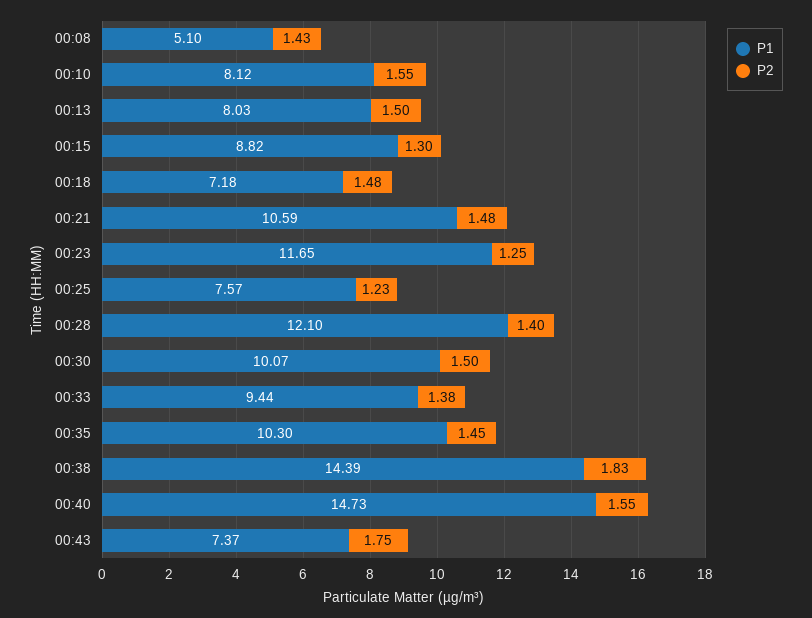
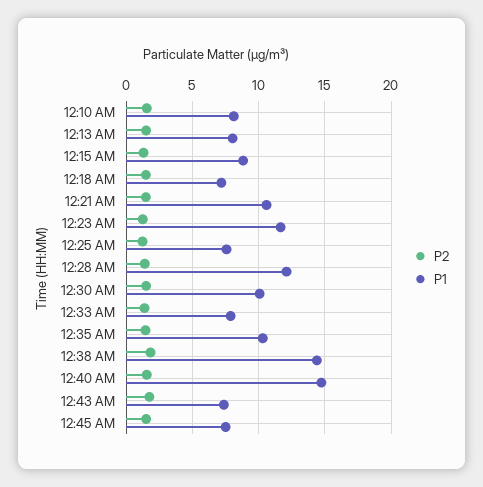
P1, 00:08: 5.1 -> none
P2, 00:08: 1.43 -> none
P1, 00:33: 9.44 -> 8
P2, 12:45 AM: none -> 1.5
P1, 12:45 AM: none -> 7.5

